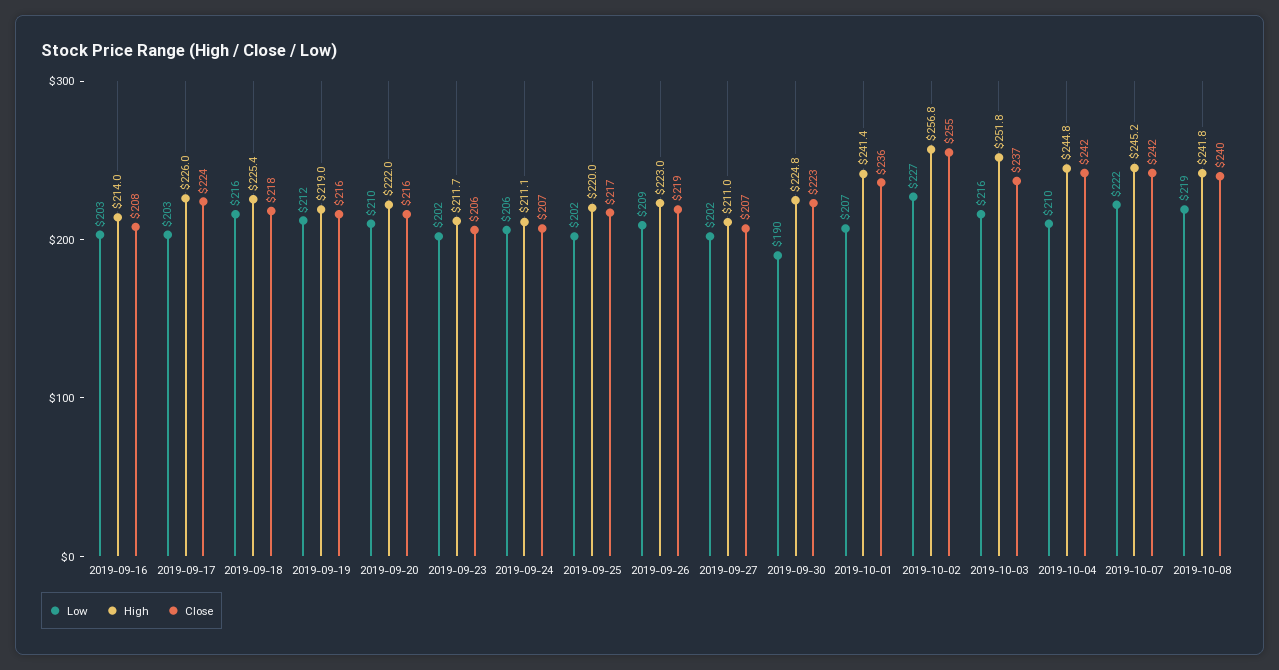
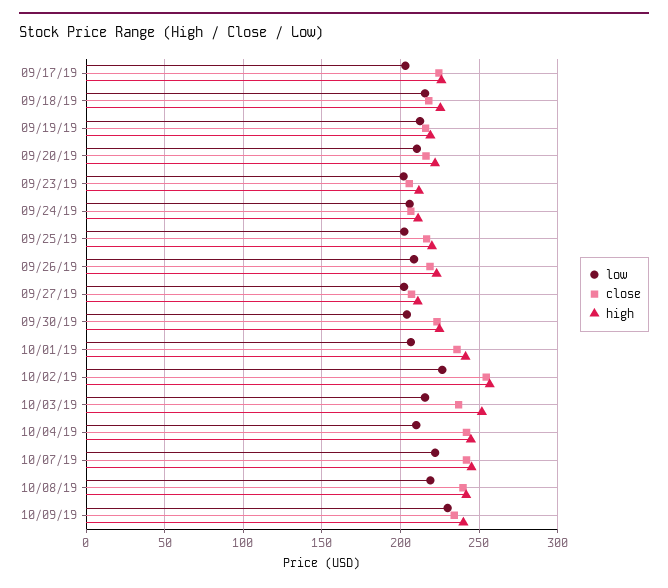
Low, 2019-09-16: 203 -> none
High, 2019-09-16: 214 -> none
Close, 2019-09-16: 208 -> none
Low, 2019-09-30: 190 -> 205
Low, 10/09/19: none -> 230
Close, 10/09/19: none -> 235
High, 10/09/19: none -> 240

